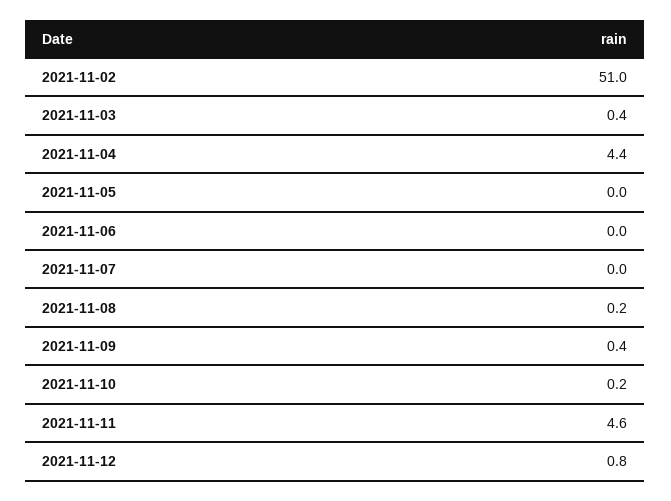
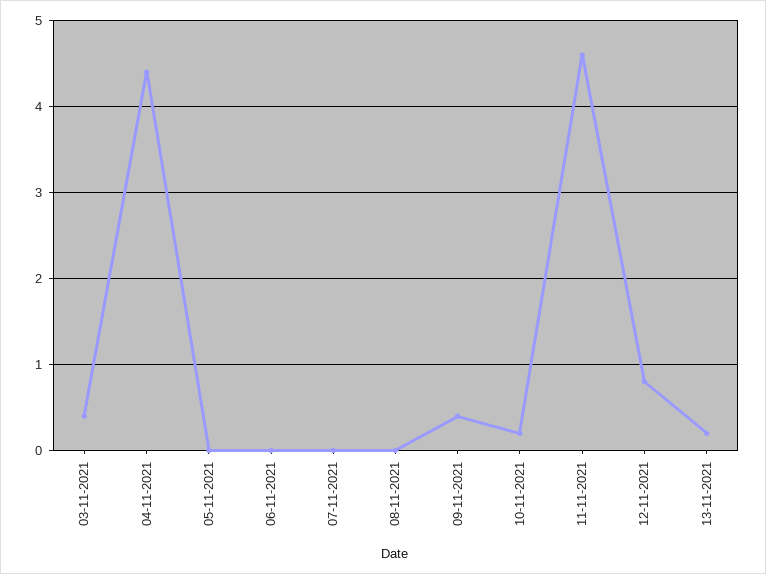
2021-11-02: 51 -> none
2021-11-08: 0.2 -> 0
13-11-2021: none -> 0.2

